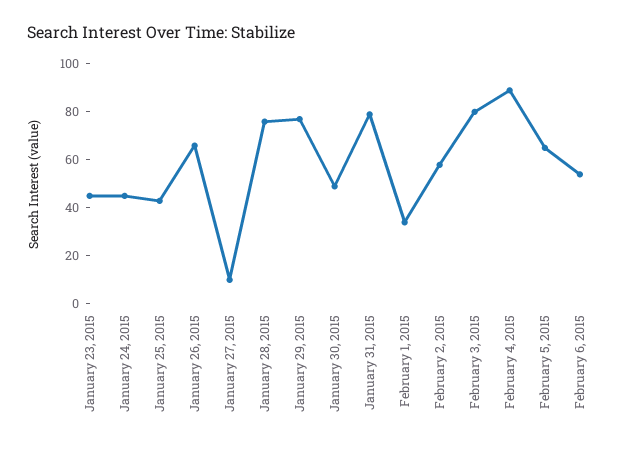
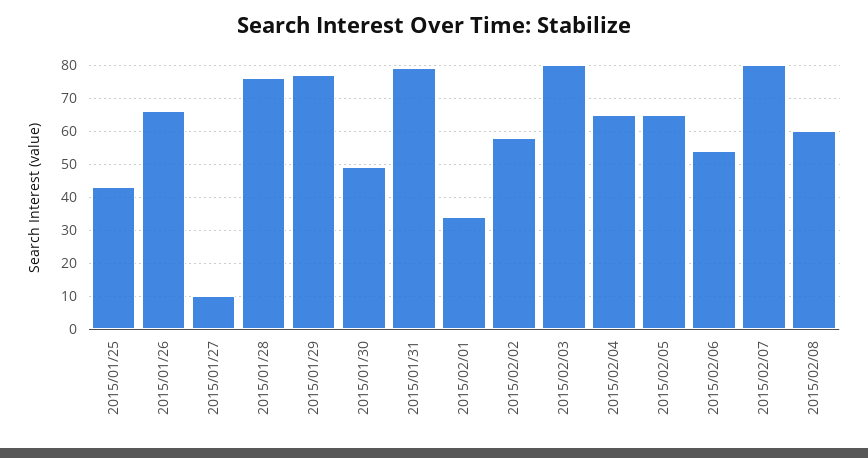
January 23, 2015: 45 -> none
January 24, 2015: 45 -> none
February 4, 2015: 90 -> 65
2015/02/07: none -> 80
2015/02/08: none -> 60

